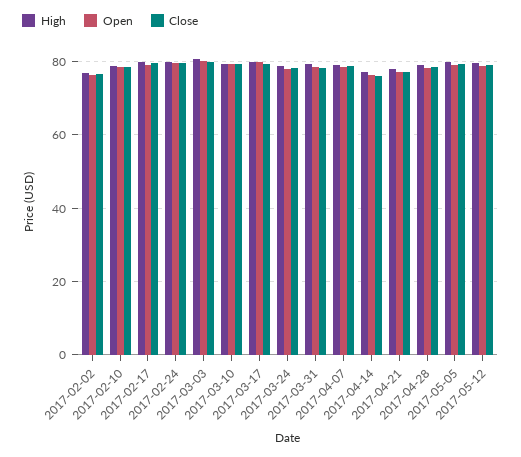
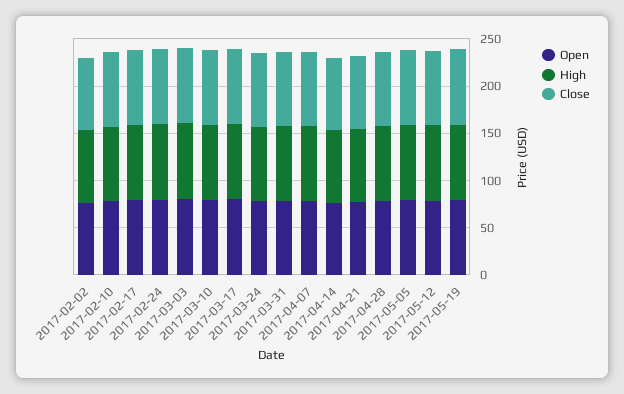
Open, 2017-05-19: none -> 80
High, 2017-05-19: none -> 80
Close, 2017-05-19: none -> 80

